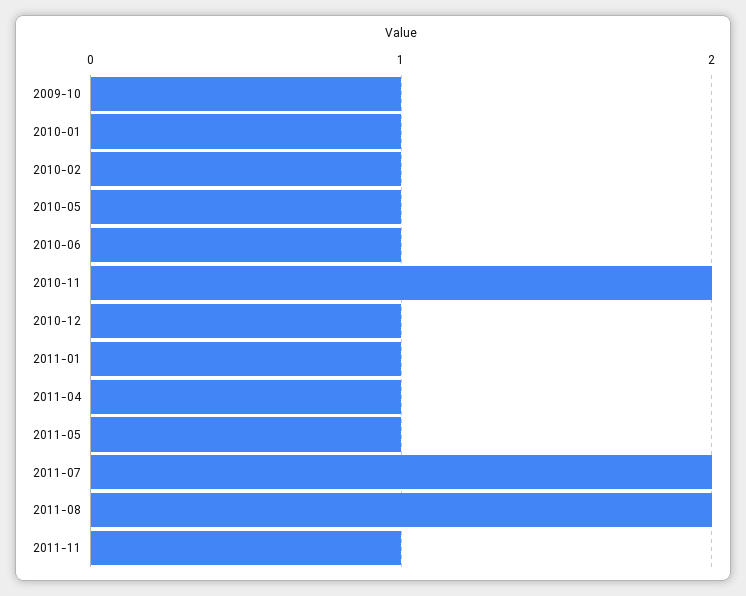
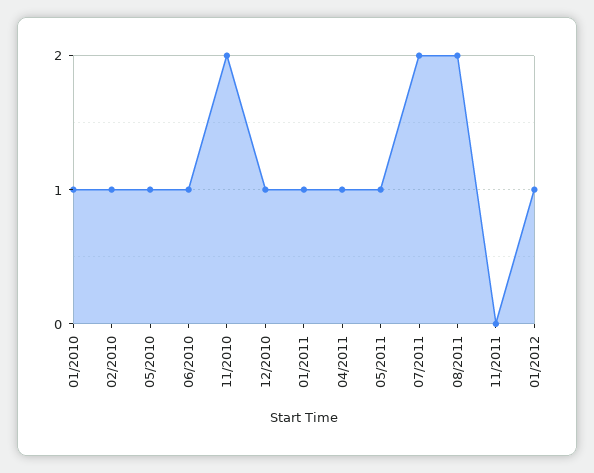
2009-10: 1 -> none
2011-11: 1 -> 0
01/2012: none -> 1

